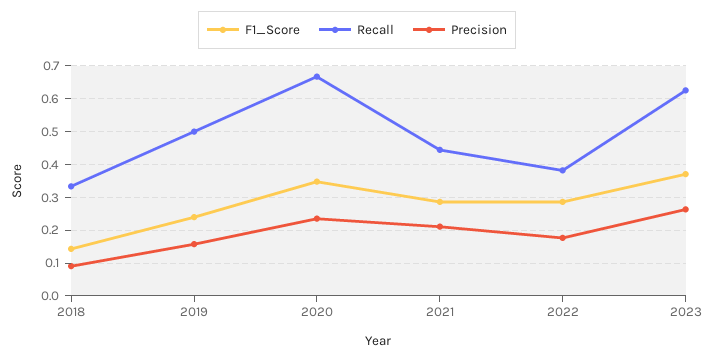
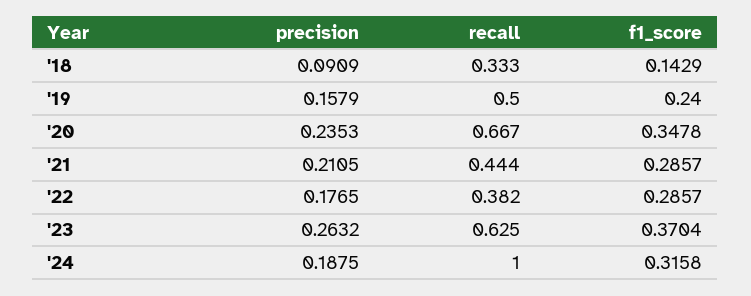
Precision, '24: none -> 0.1875
Recall, '24: none -> 1
F1_Score, '24: none -> 0.3158

